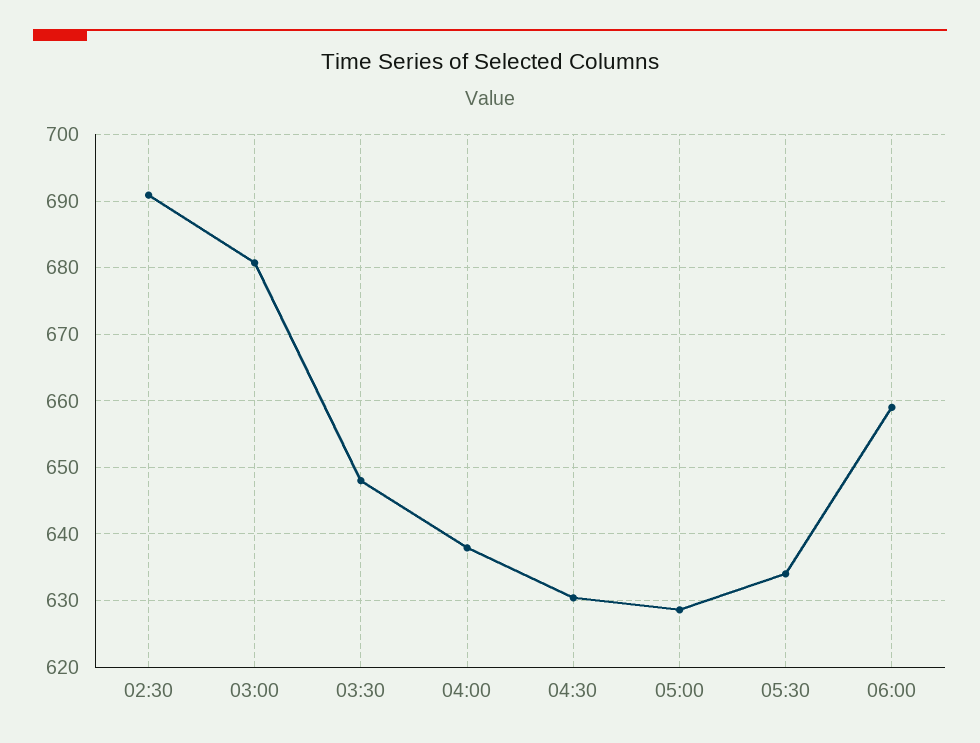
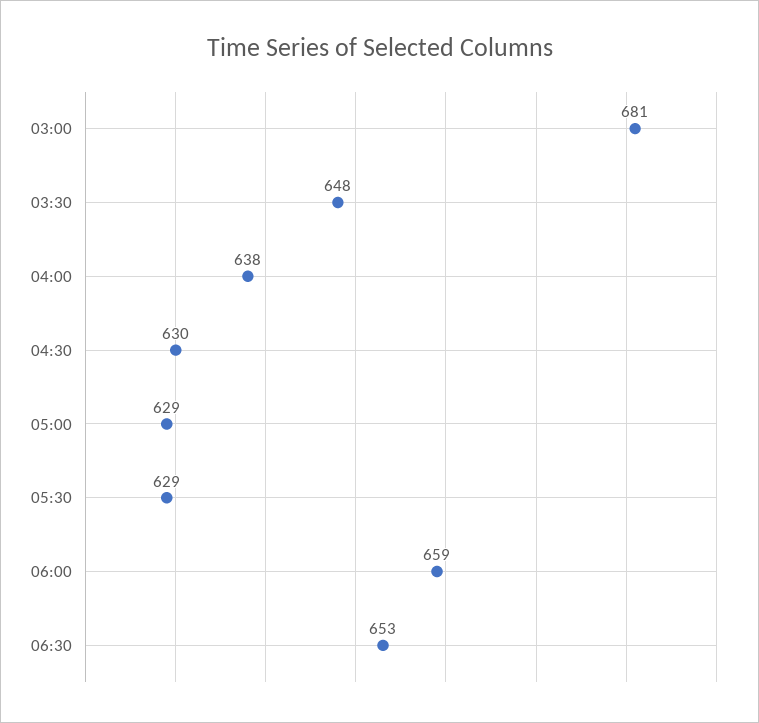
02:30: 691 -> none
05:30: 634 -> 629
06:30: none -> 653

